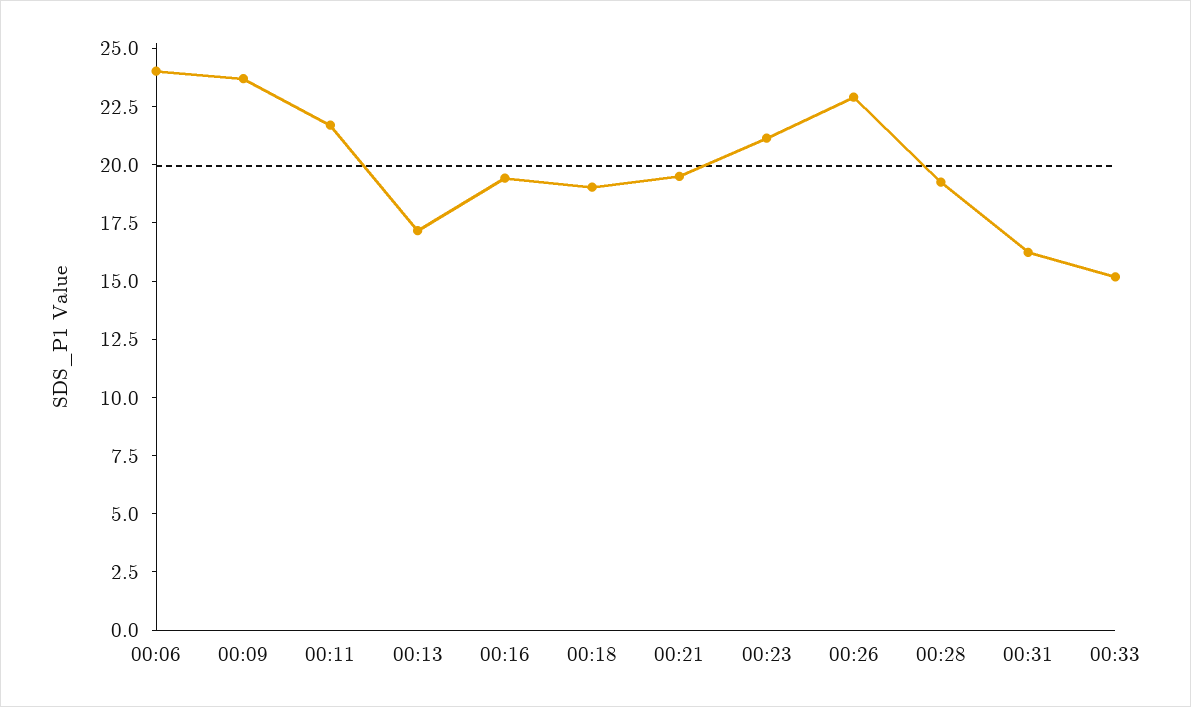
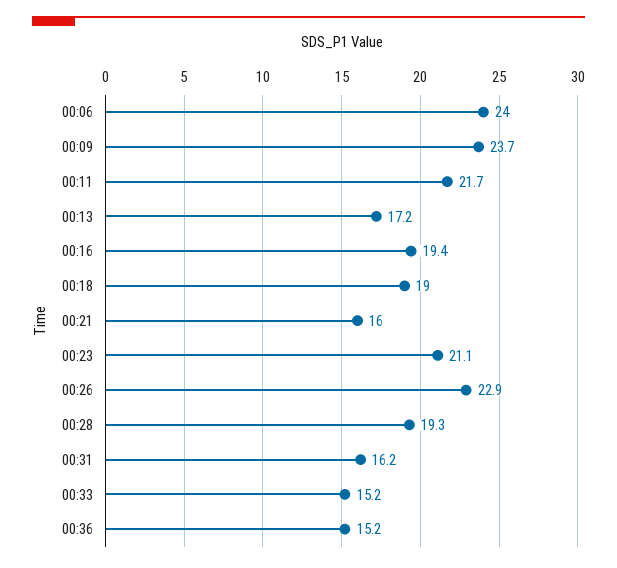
00:21: 19.5 -> 16
00:36: none -> 15.2

